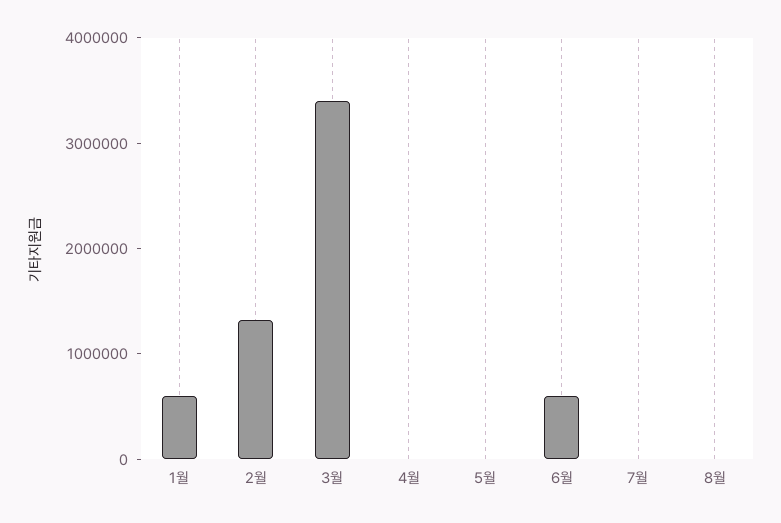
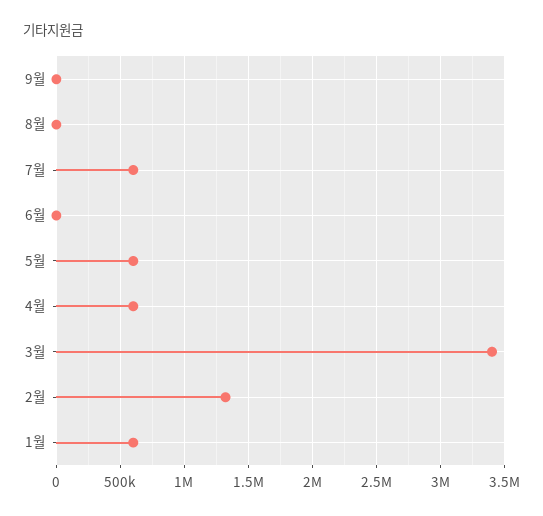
4월: 0 -> 600000
5월: 0 -> 600000
6월: 600000 -> 0
7월: 0 -> 600000
9월: none -> 0

